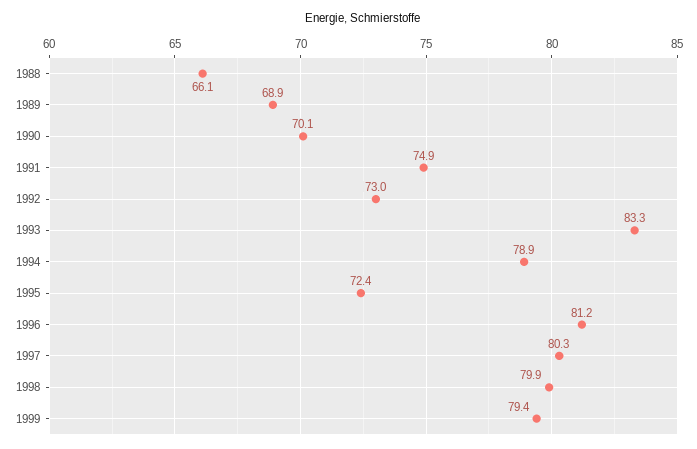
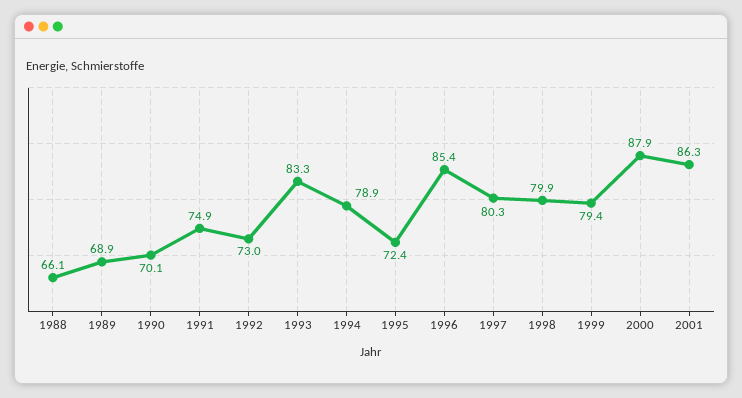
1996: 81.2 -> 85.4
2000: none -> 87.9
2001: none -> 86.3

